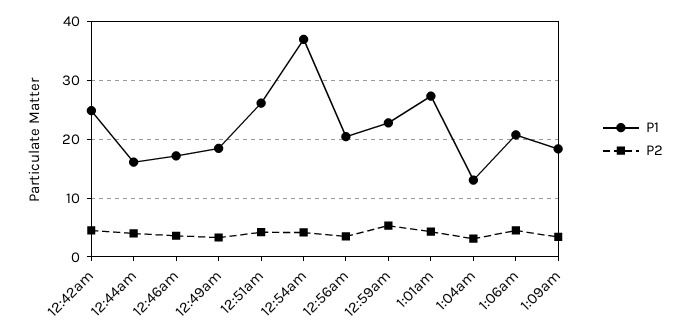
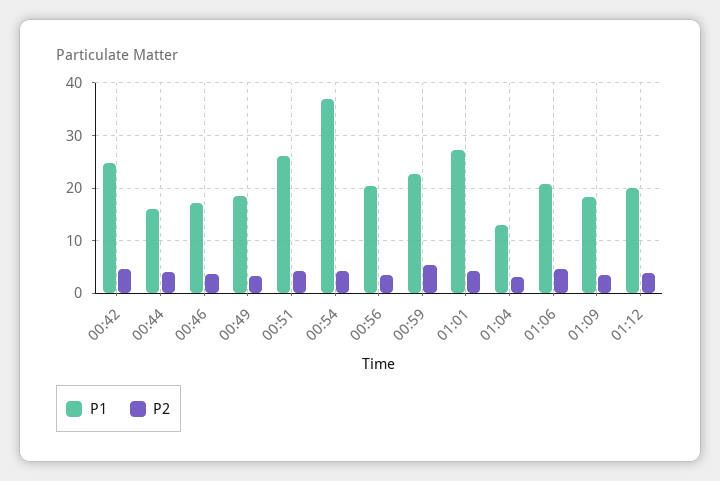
P1, 01:12: none -> 20
P2, 01:12: none -> 4

